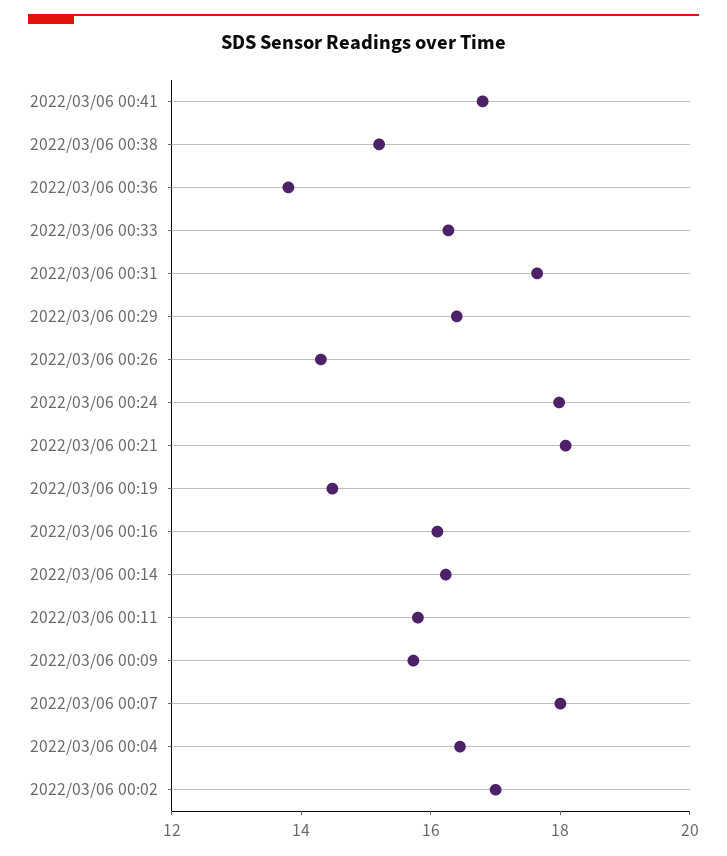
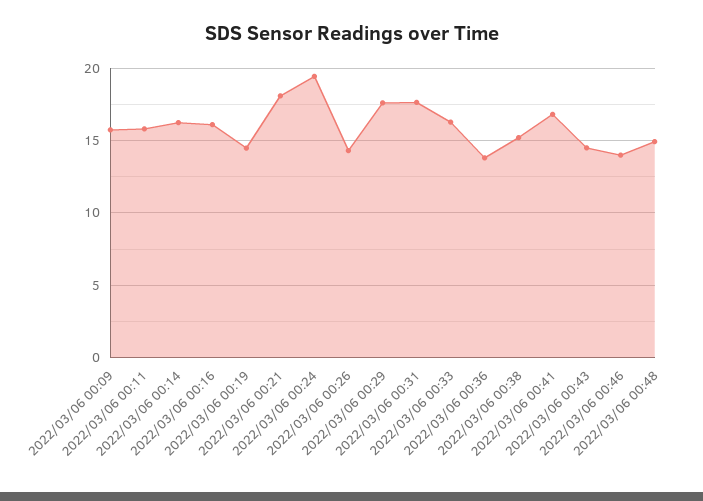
2022/03/06 00:29: 16.5 -> 17.5
2022/03/06 00:24: 18 -> 19.5
2022/03/06 00:07: 18 -> none
2022/03/06 00:04: 16.5 -> none
2022/03/06 00:02: 17 -> none
2022/03/06 00:43: none -> 14.5
2022/03/06 00:46: none -> 14
2022/03/06 00:48: none -> 15

